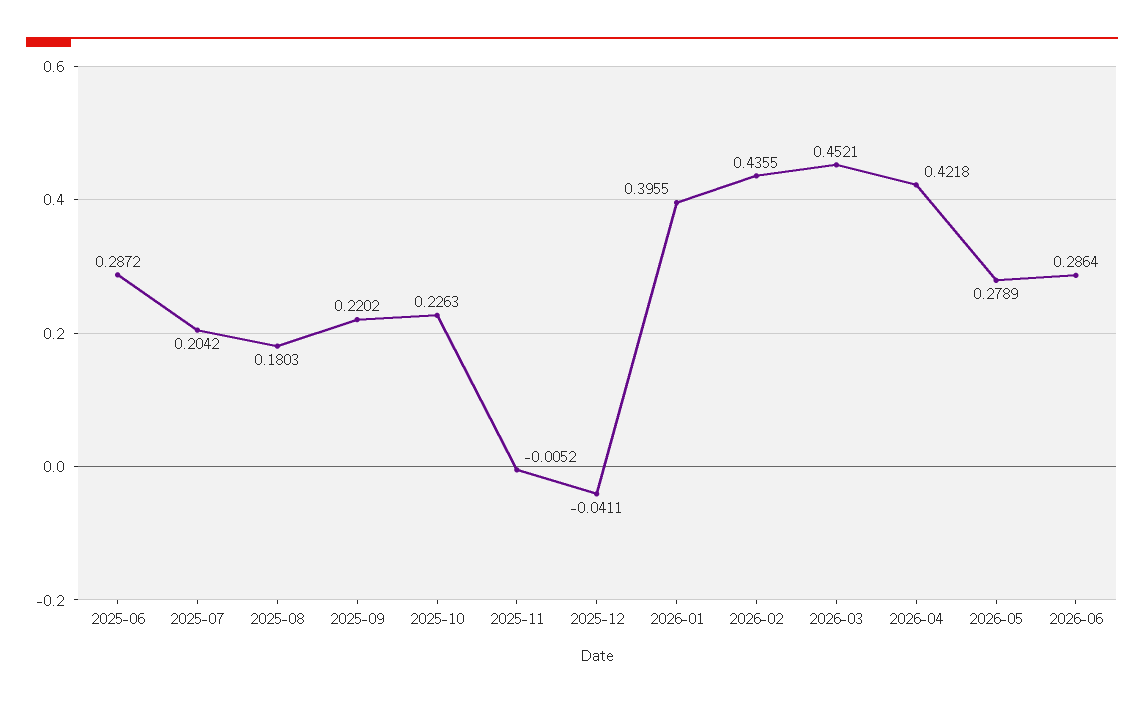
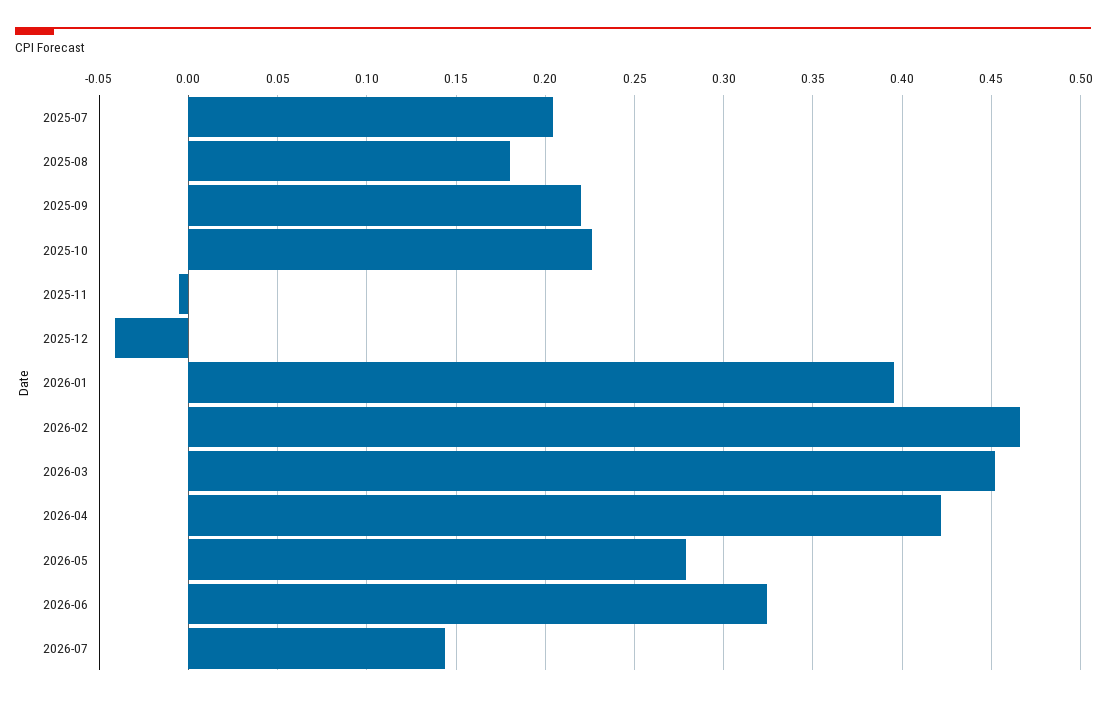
2025-06: 0.2872 -> none
2026-02: 0.4355 -> 0.465
2026-06: 0.2864 -> 0.325
2026-07: none -> 0.145

